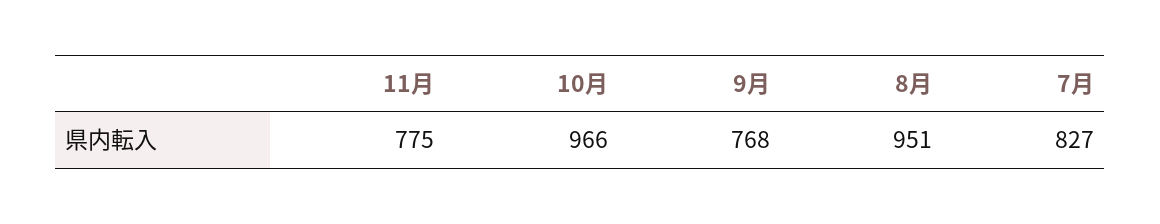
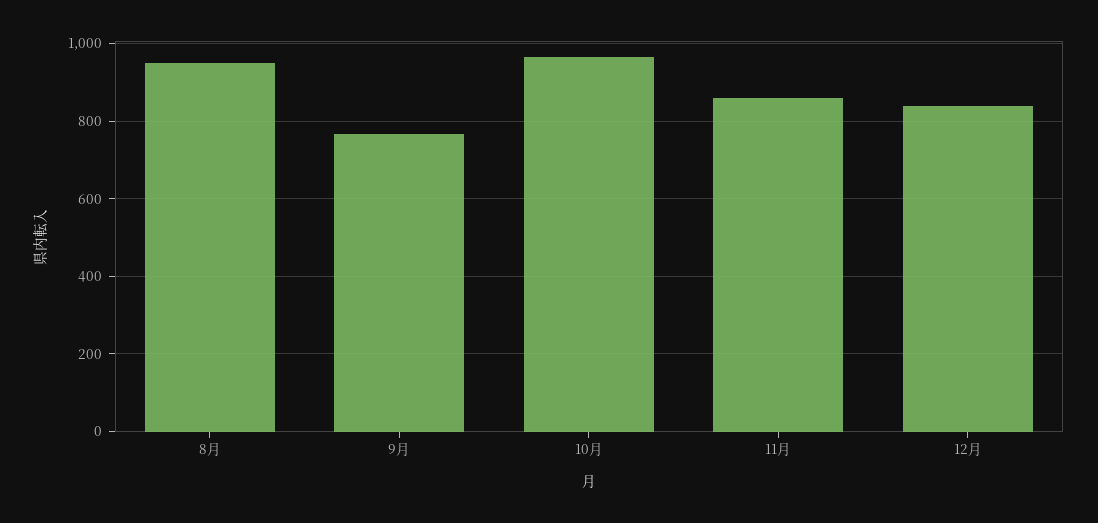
11月: 775 -> 860
7月: 827 -> none
12月: none -> 840

